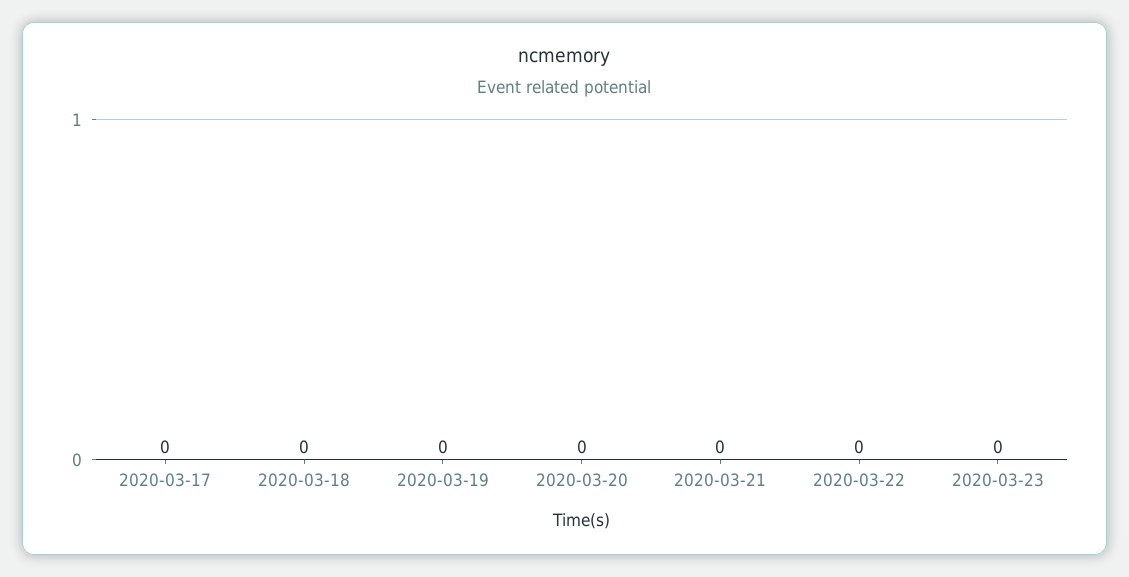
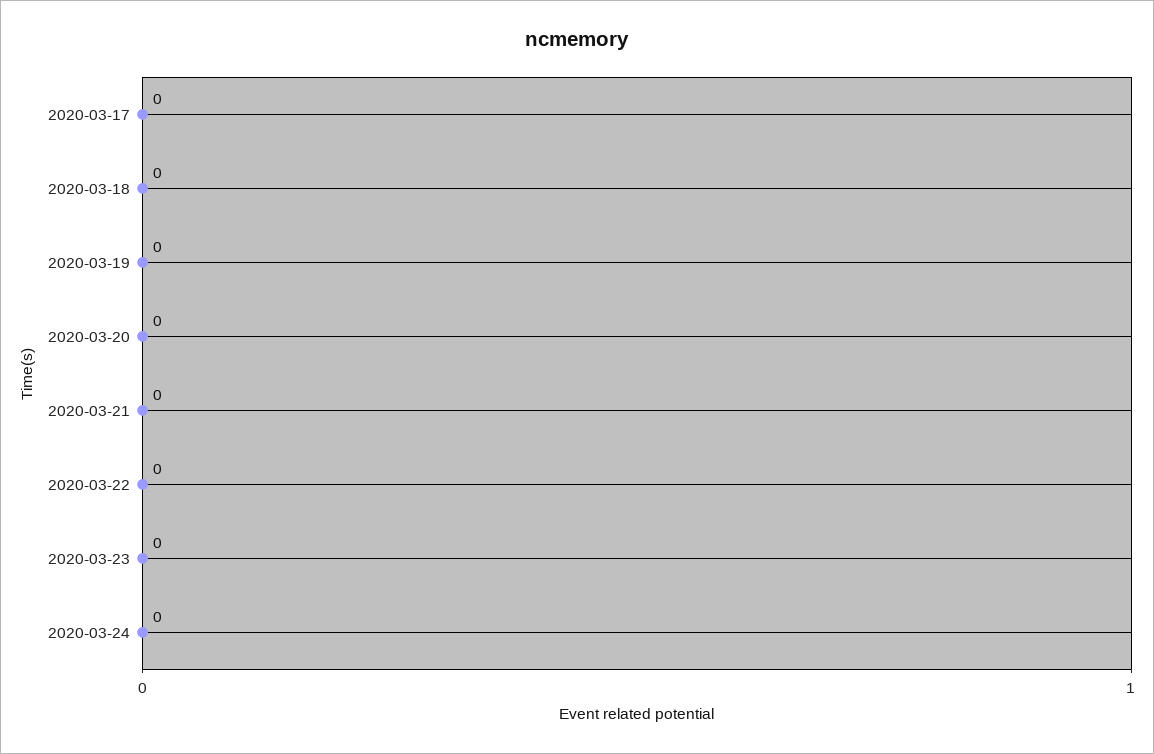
2020-03-24: none -> 0

